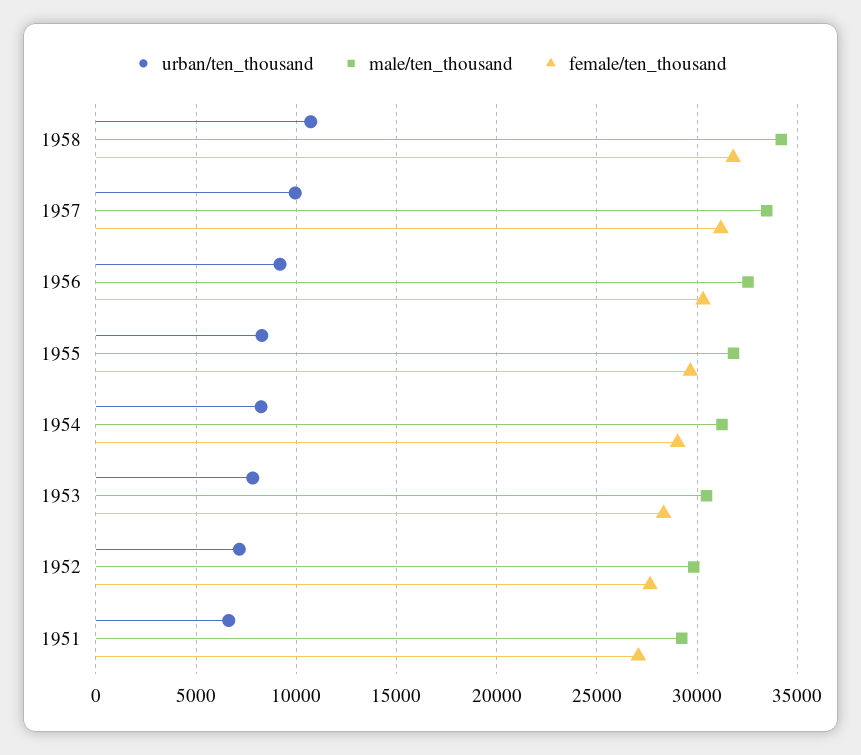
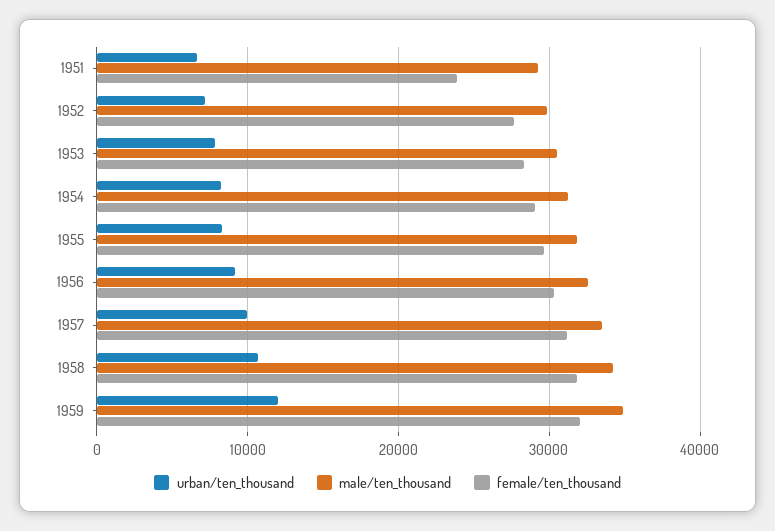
female/ten_thousand, 1951: 27000 -> 24000
urban/ten_thousand, 1959: none -> 12000
male/ten_thousand, 1959: none -> 35000
female/ten_thousand, 1959: none -> 32000

